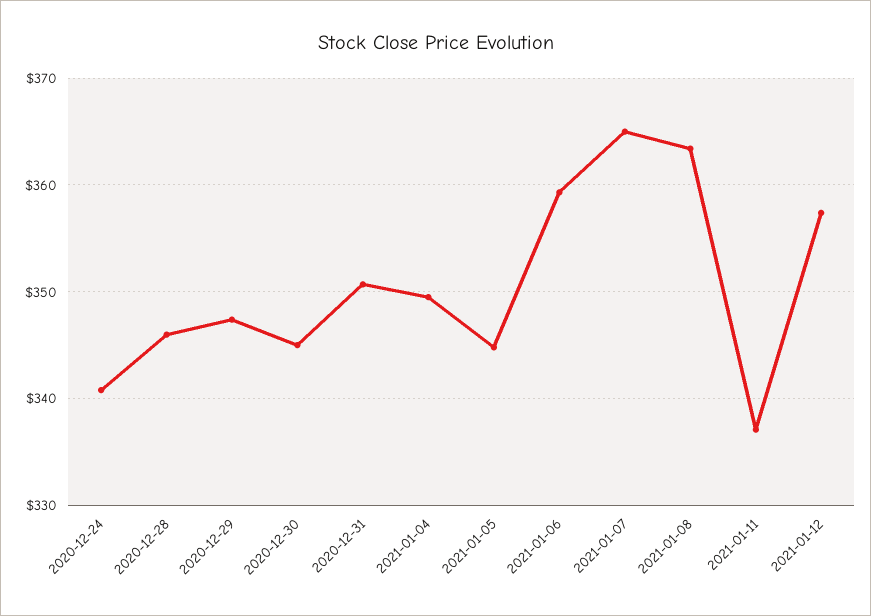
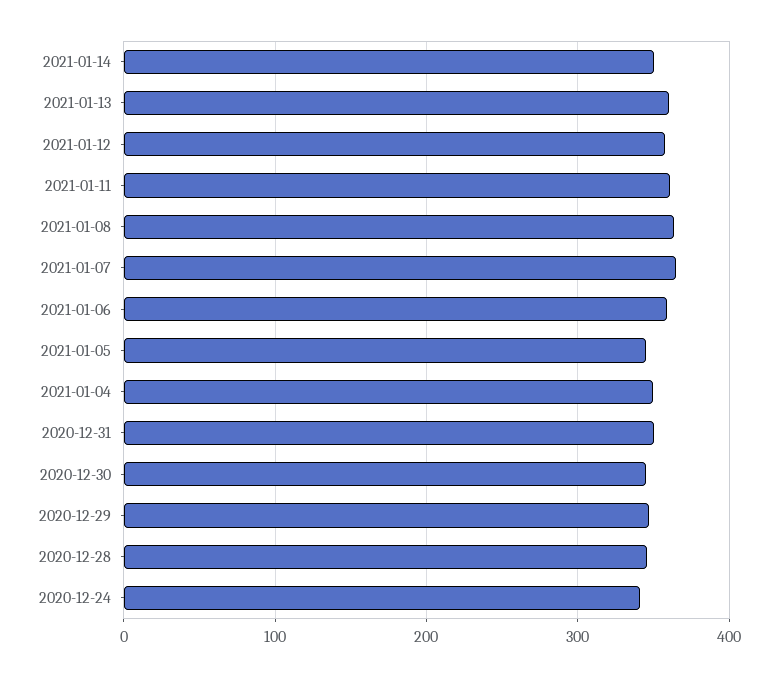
2021-01-11: 337 -> 360
2021-01-14: none -> 350
2021-01-13: none -> 360

